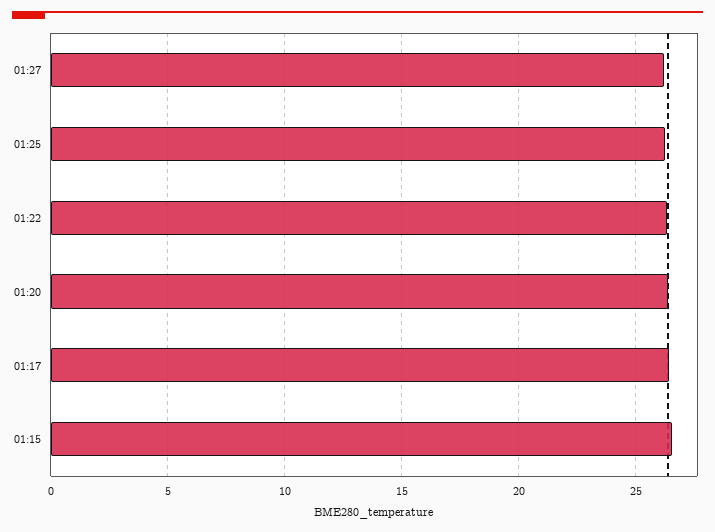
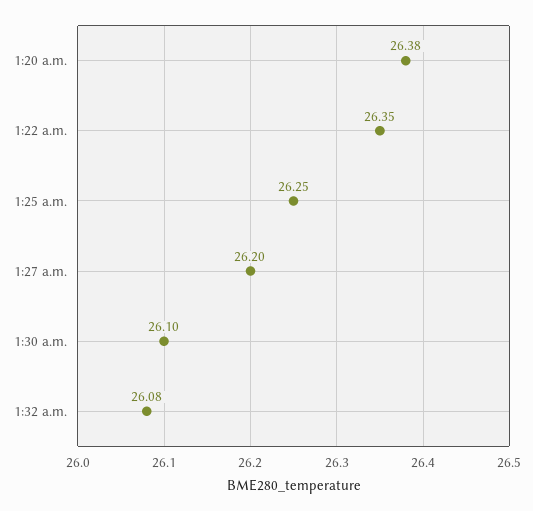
01:17: 26.5 -> none
01:15: 26.5 -> none
1:30 a.m.: none -> 26.1
1:32 a.m.: none -> 26.08

